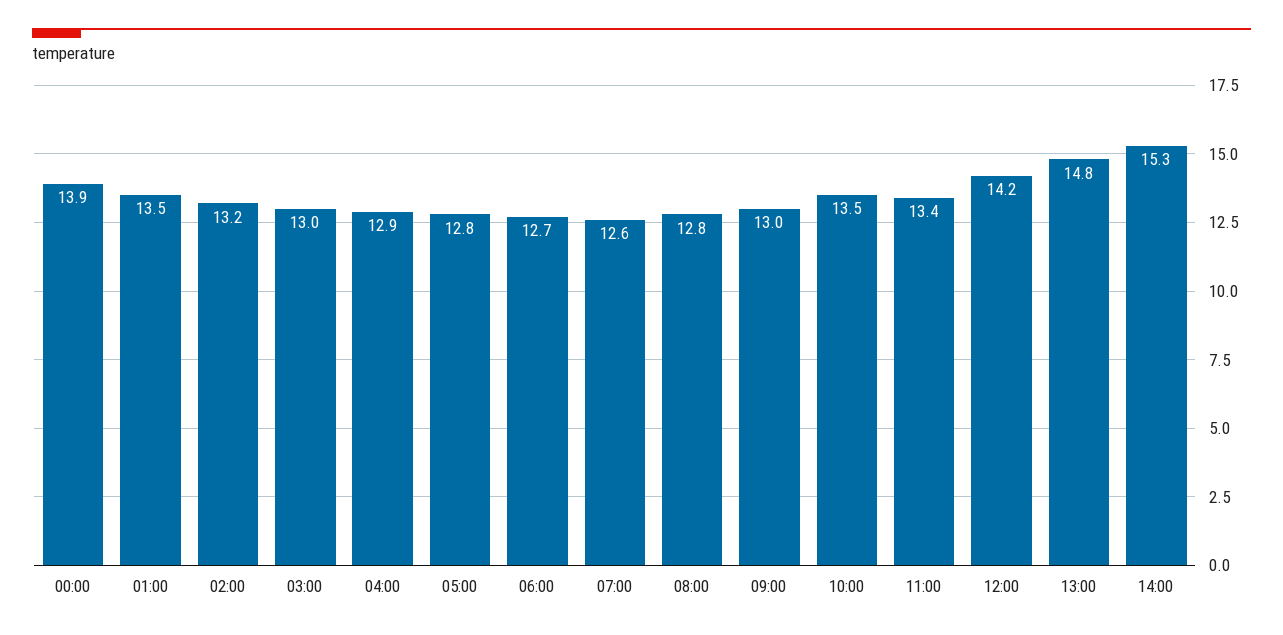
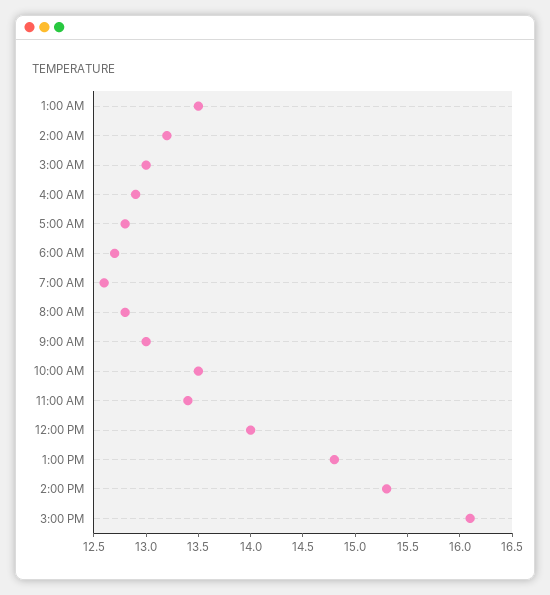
00:00: 13.9 -> none
12:00: 14.2 -> 14
3:00 PM: none -> 16.1

